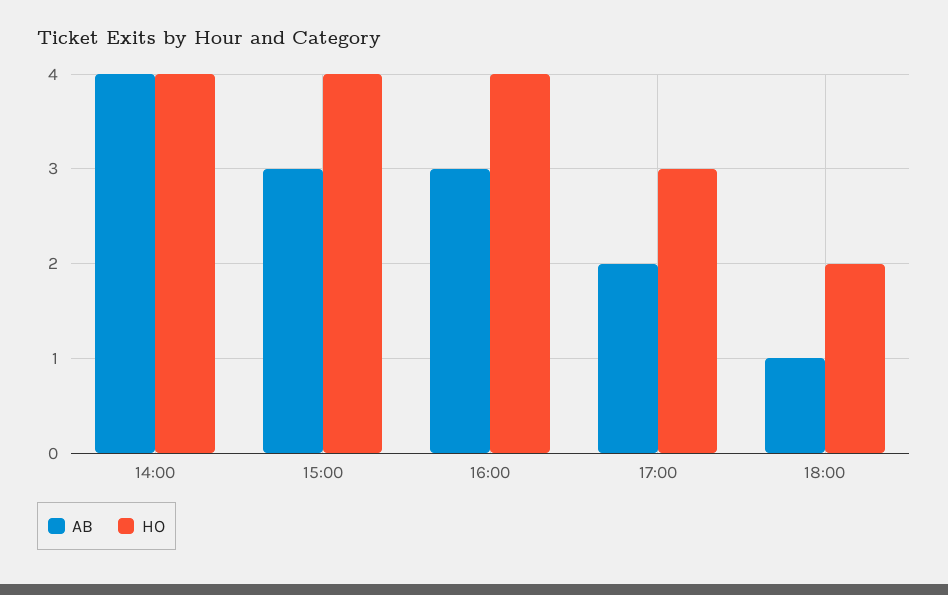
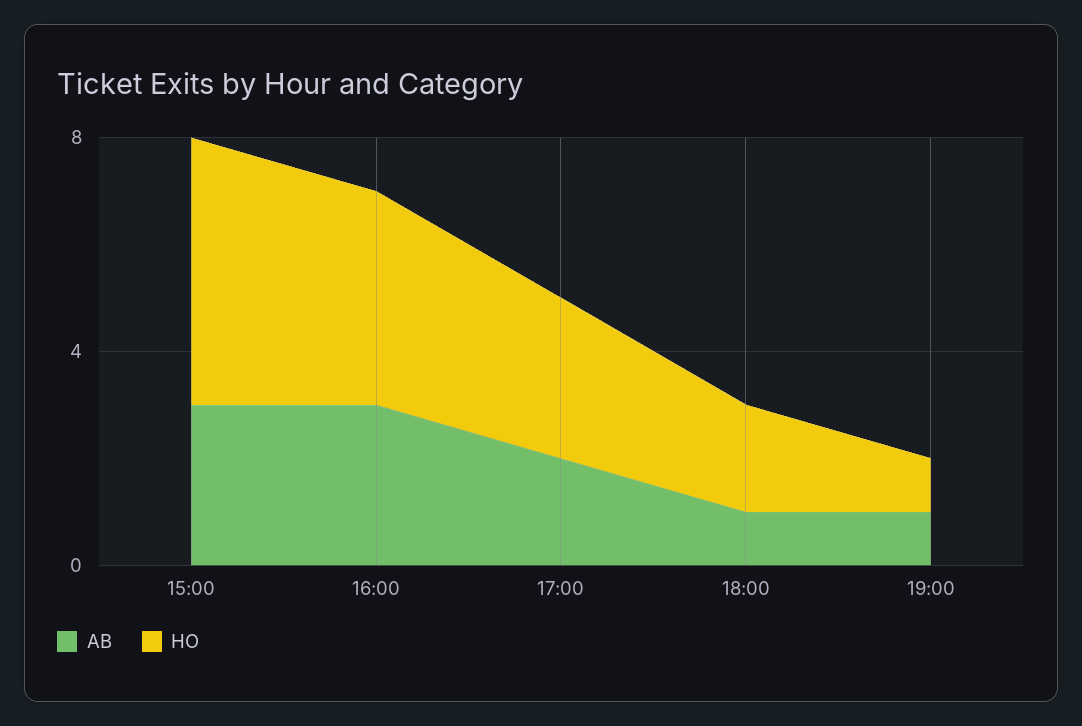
AB, 14:00: 4 -> none
HO, 14:00: 4 -> none
HO, 15:00: 4 -> 5
AB, 19:00: none -> 1
HO, 19:00: none -> 1

